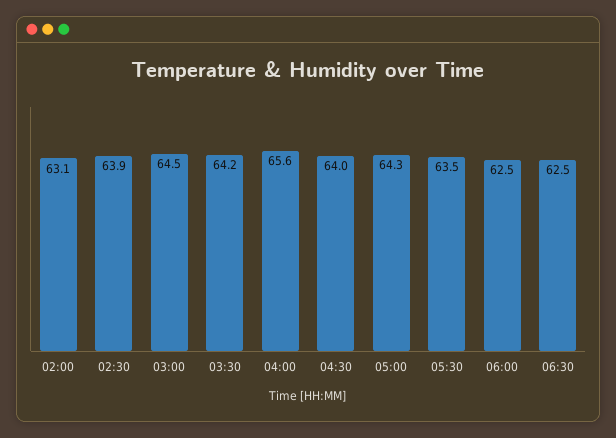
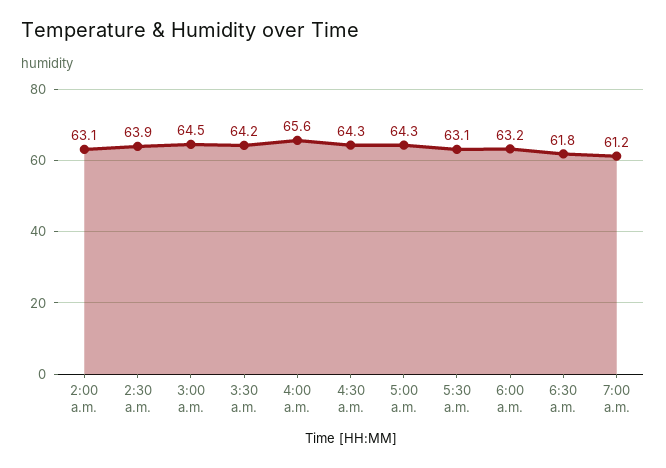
04:30: 64 -> 64.3
05:30: 63.5 -> 63.1
06:00: 62.5 -> 63.2
06:30: 62.5 -> 61.8
7:00 a.m.: none -> 61.2

